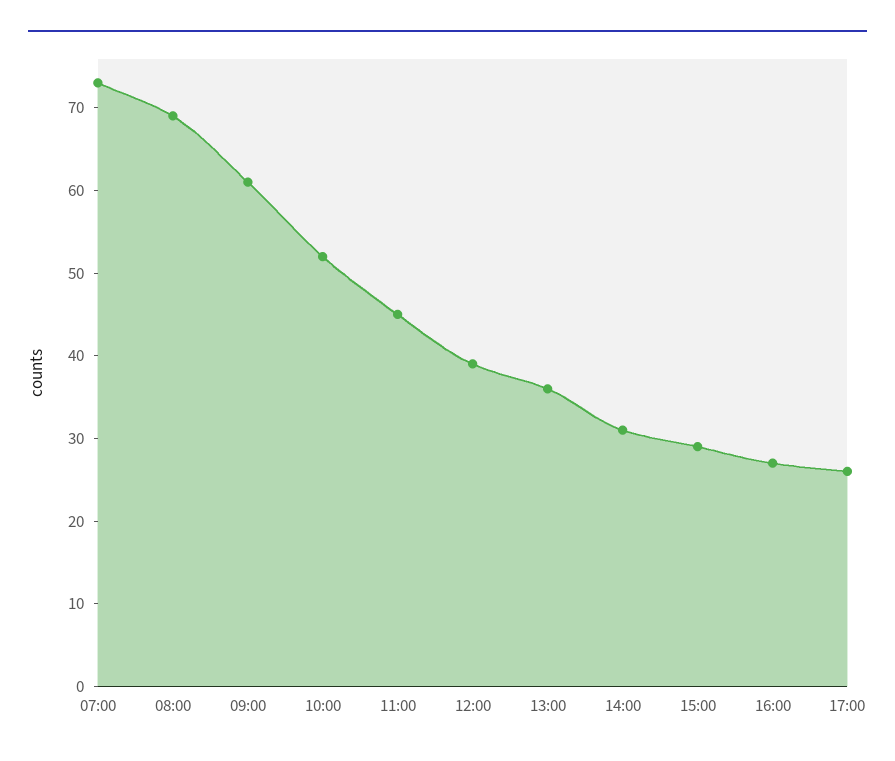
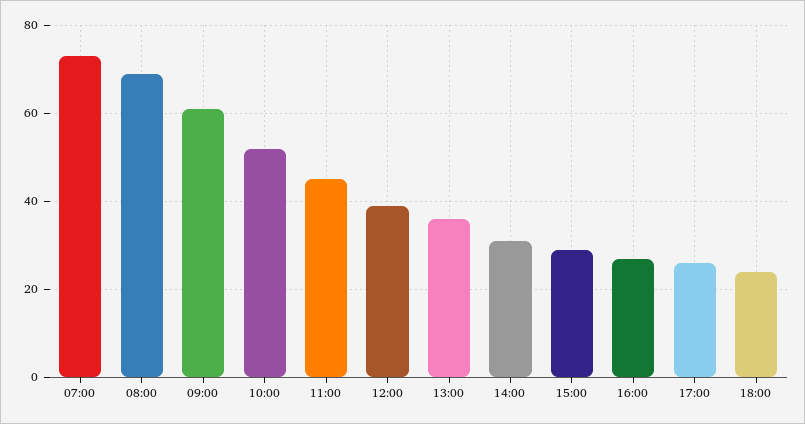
18:00: none -> 25

